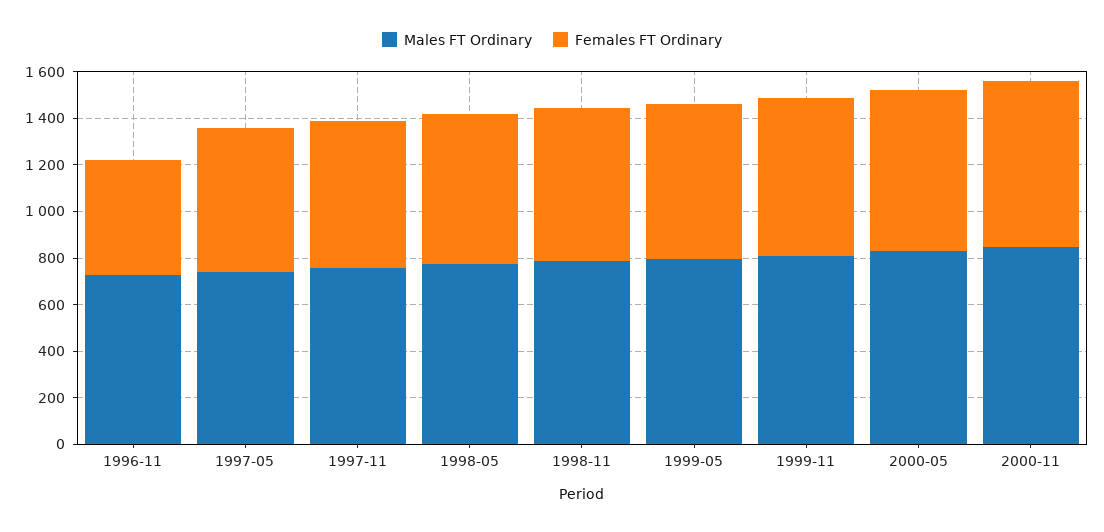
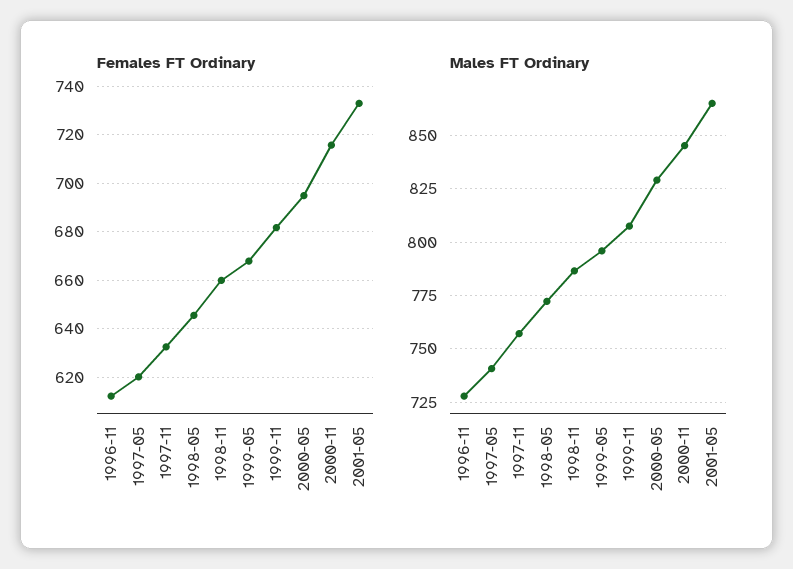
Females FT Ordinary, 1996-11: 500 -> 612.5
Females FT Ordinary, 2001-05: none -> 732.5
Males FT Ordinary, 2001-05: none -> 865

